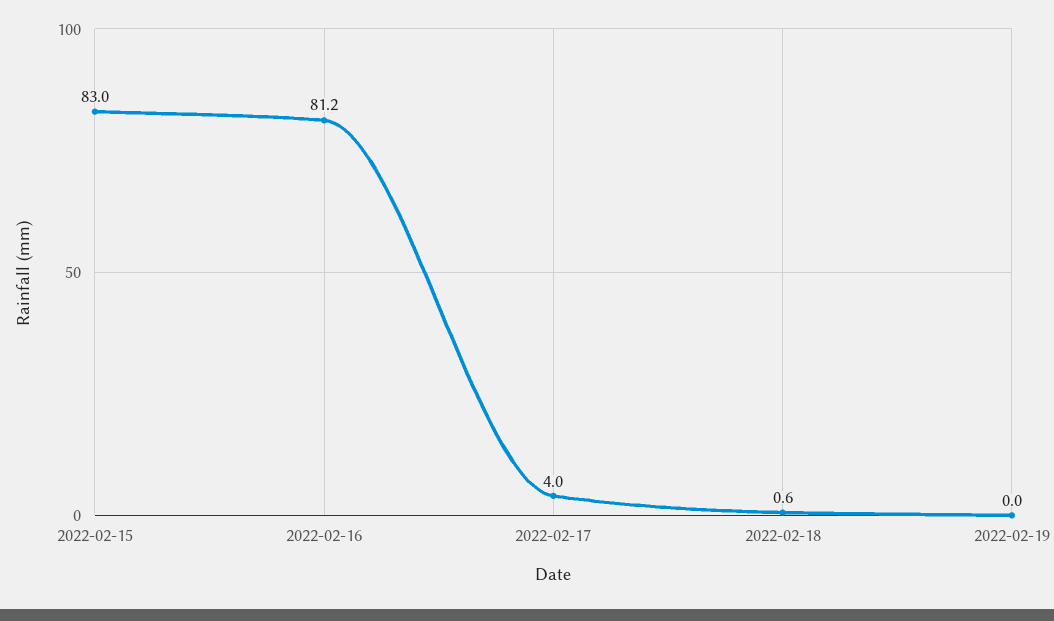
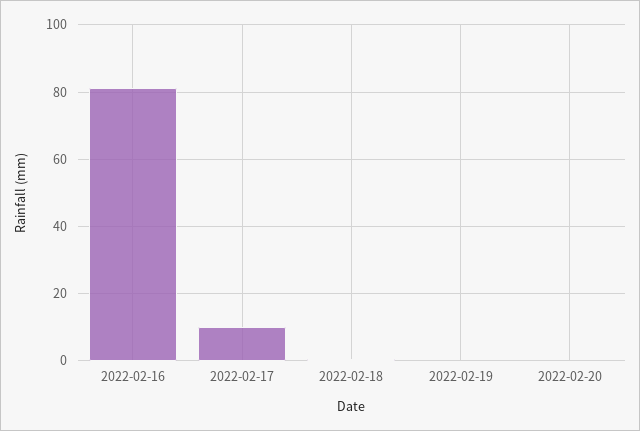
2022-02-15: 83 -> none
2022-02-17: 4 -> 10
2022-02-20: none -> 0

